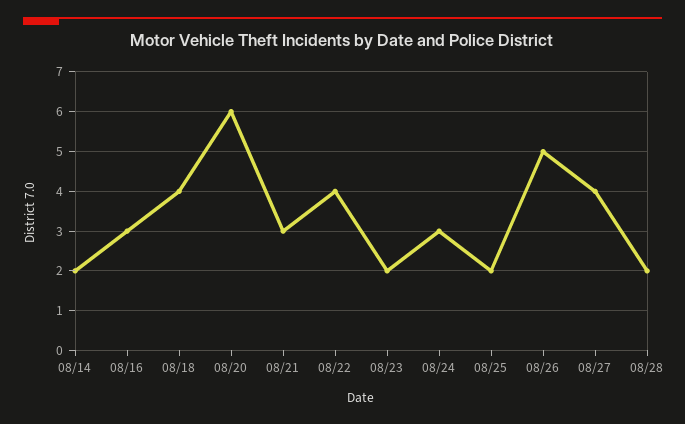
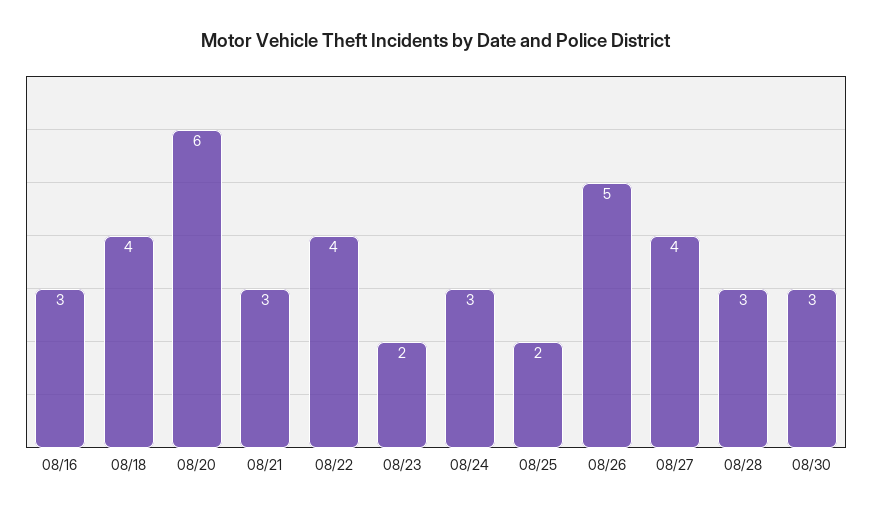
08/14: 2 -> none
08/28: 2 -> 3
08/30: none -> 3

